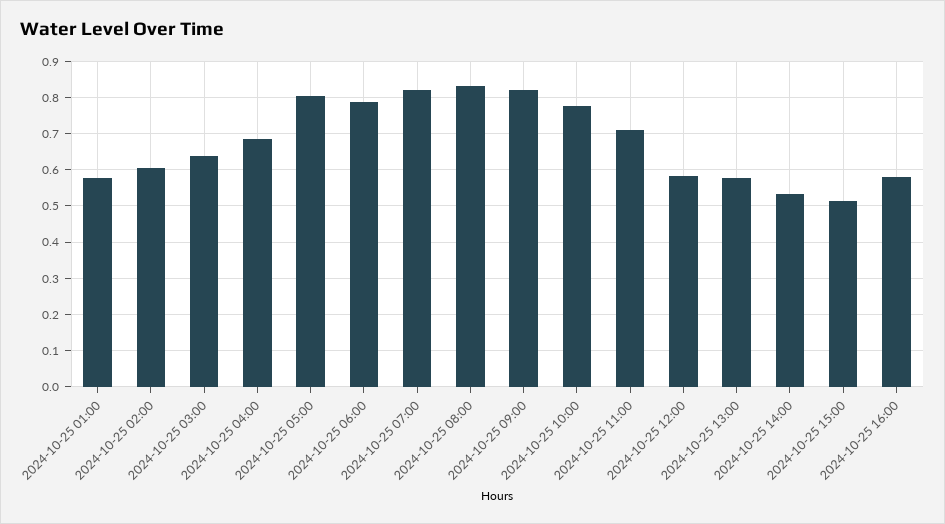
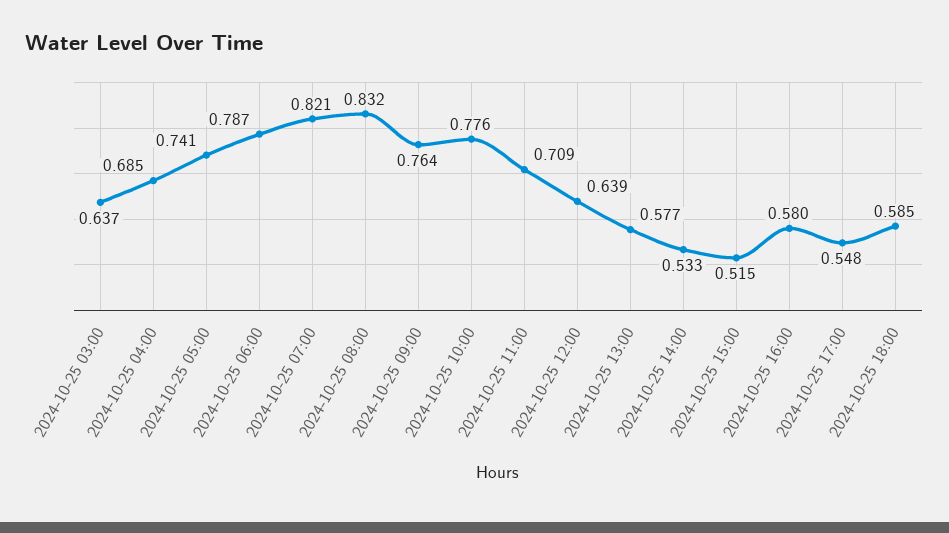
2024-10-25 01:00: 0.58 -> none
2024-10-25 02:00: 0.6 -> none
2024-10-25 05:00: 0.8 -> 0.741
2024-10-25 09:00: 0.82 -> 0.764
2024-10-25 12:00: 0.58 -> 0.639
2024-10-25 17:00: none -> 0.548
2024-10-25 18:00: none -> 0.585

